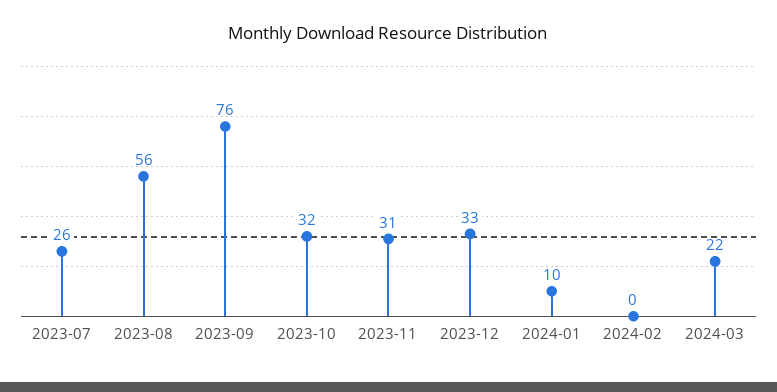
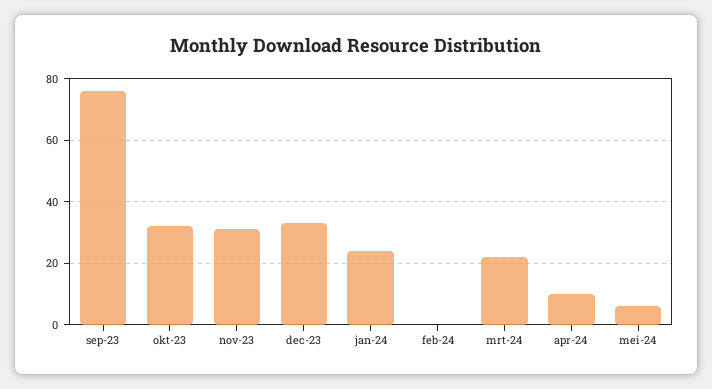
2023-07: 26 -> none
2023-08: 56 -> none
2024-01: 10 -> 25
apr-24: none -> 10
mei-24: none -> 5

